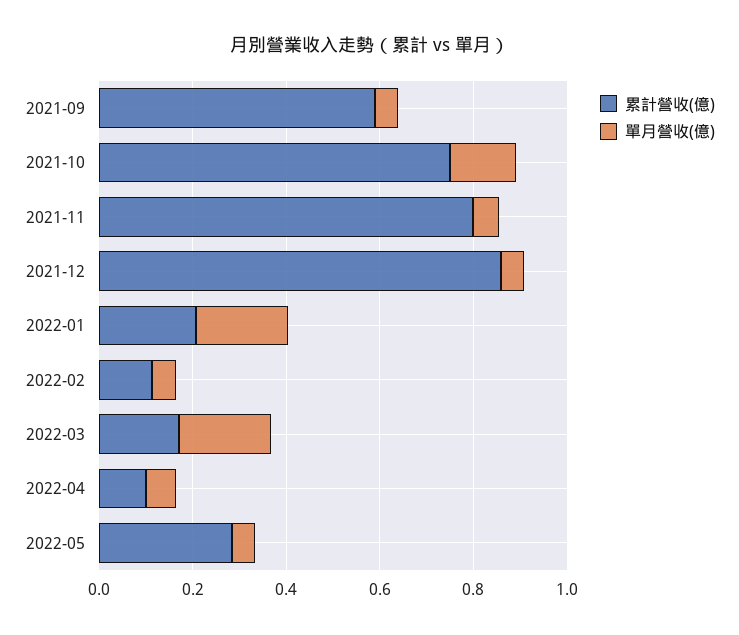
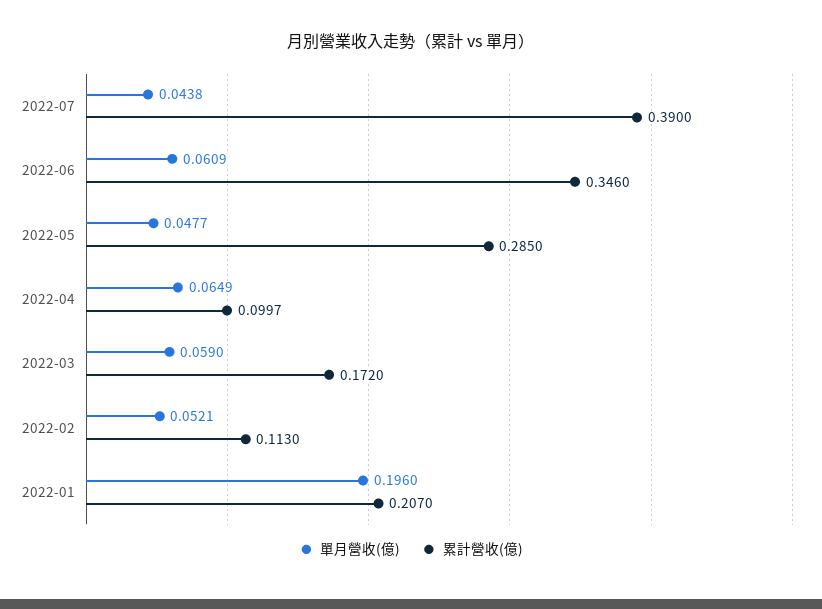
累計營收(億), 2021-09: 0.6 -> none
單月營收(億), 2021-09: 0.05 -> none
累計營收(億), 2021-10: 0.75 -> none
單月營收(億), 2021-10: 0.15 -> none
累計營收(億), 2021-11: 0.8 -> none
單月營收(億), 2021-11: 0.05 -> none
累計營收(億), 2021-12: 0.85 -> none
單月營收(億), 2021-12: 0.05 -> none
單月營收(億), 2022-03: 0.2 -> 0.059
單月營收(億), 2022-07: none -> 0.0438
累計營收(億), 2022-07: none -> 0.39
單月營收(億), 2022-06: none -> 0.0609
累計營收(億), 2022-06: none -> 0.346

